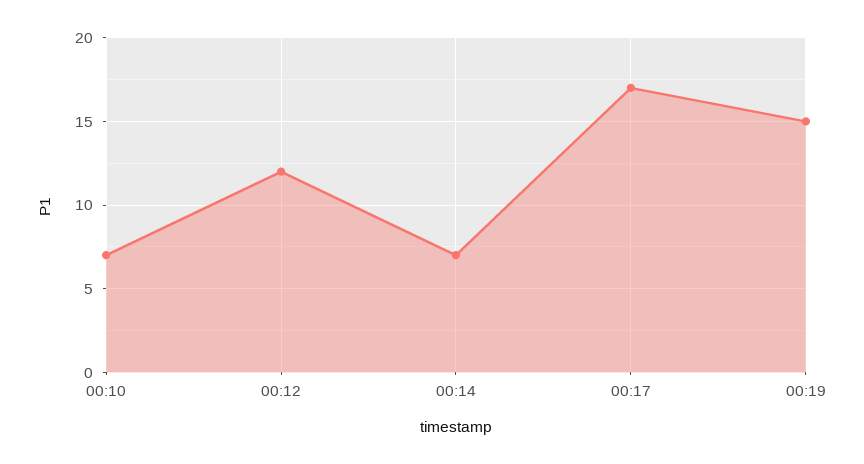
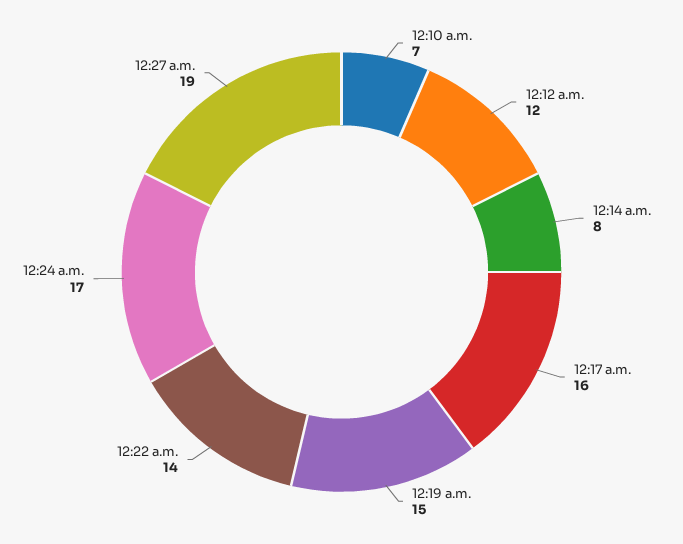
00:14: 7 -> 8
00:17: 17 -> 16
12:22 a.m.: none -> 14
12:24 a.m.: none -> 17
12:27 a.m.: none -> 19

